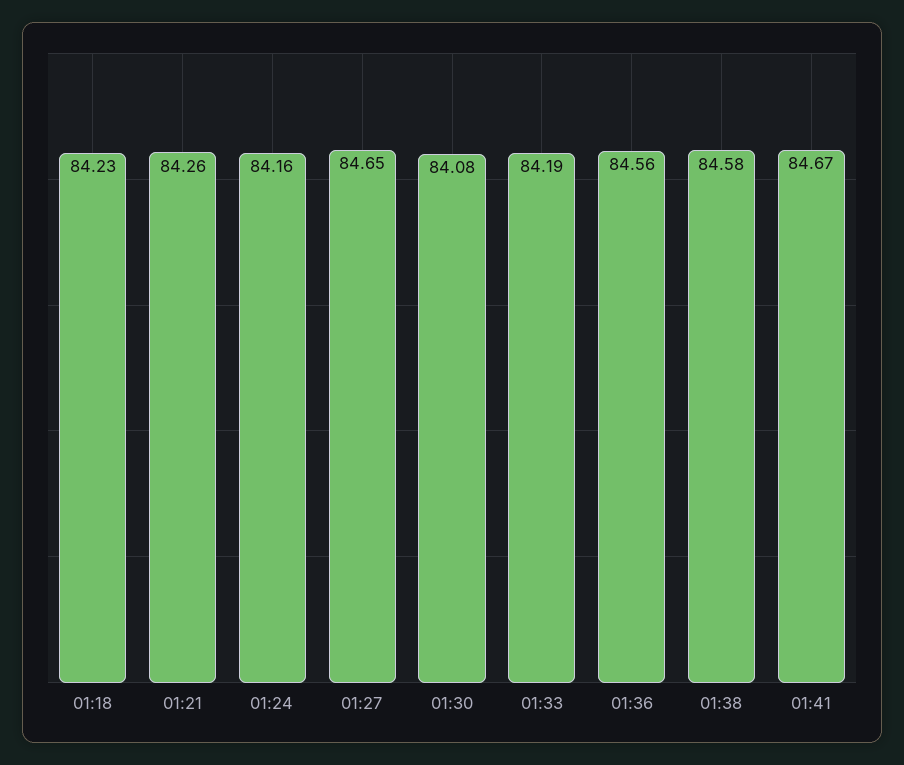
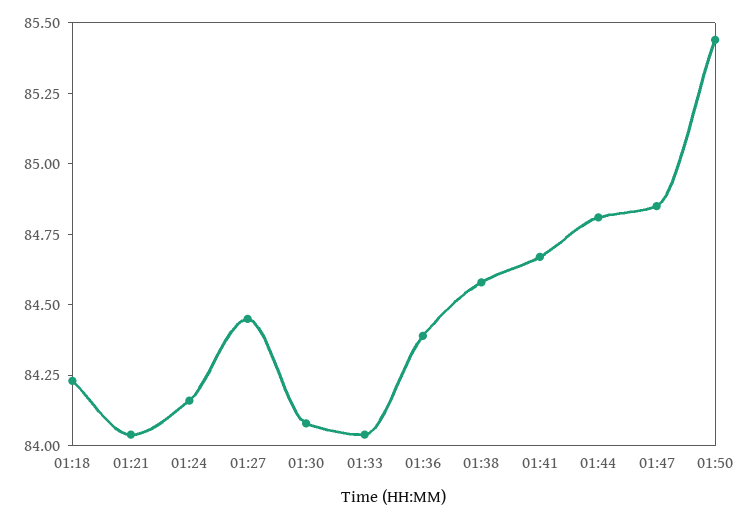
01:21: 84.26 -> 84.05
01:27: 84.65 -> 84.45
01:33: 84.19 -> 84.05
01:36: 84.56 -> 84.4
01:44: none -> 84.8
01:47: none -> 84.85
01:50: none -> 85.45

